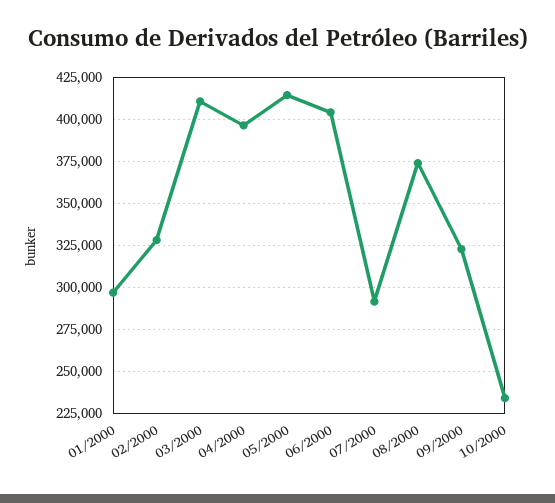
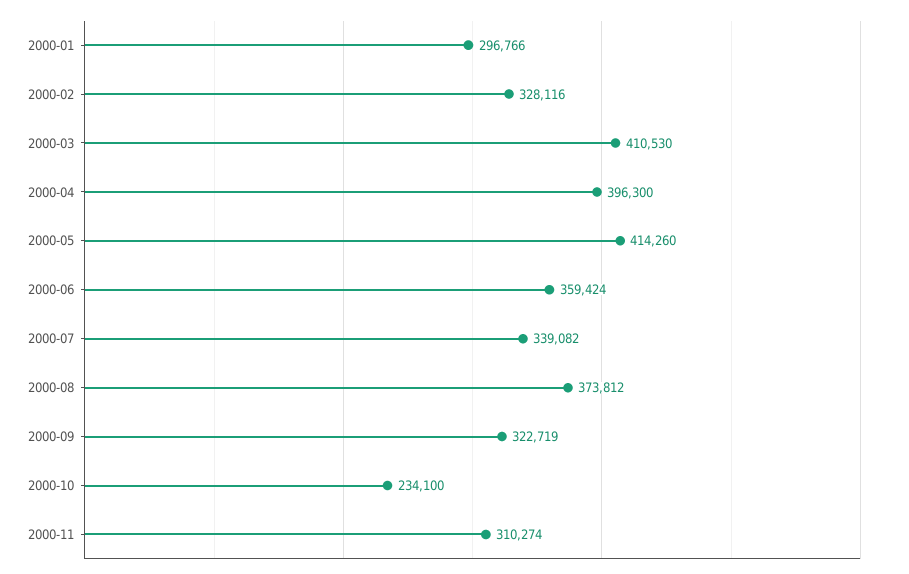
06/2000: 405000 -> 359424
07/2000: 290000 -> 339082
2000-11: none -> 310274

